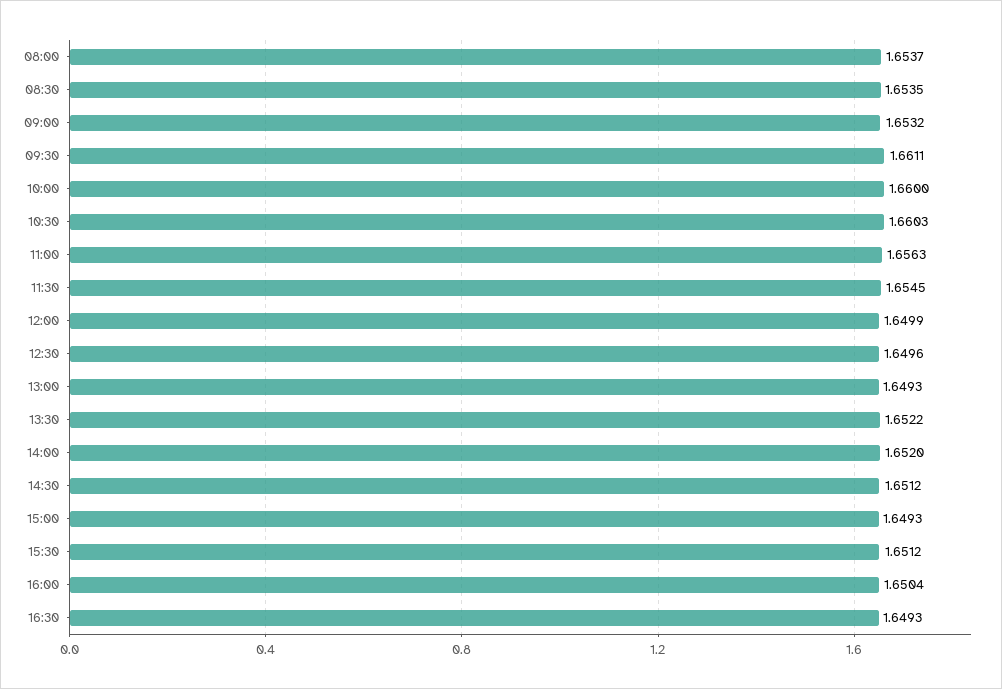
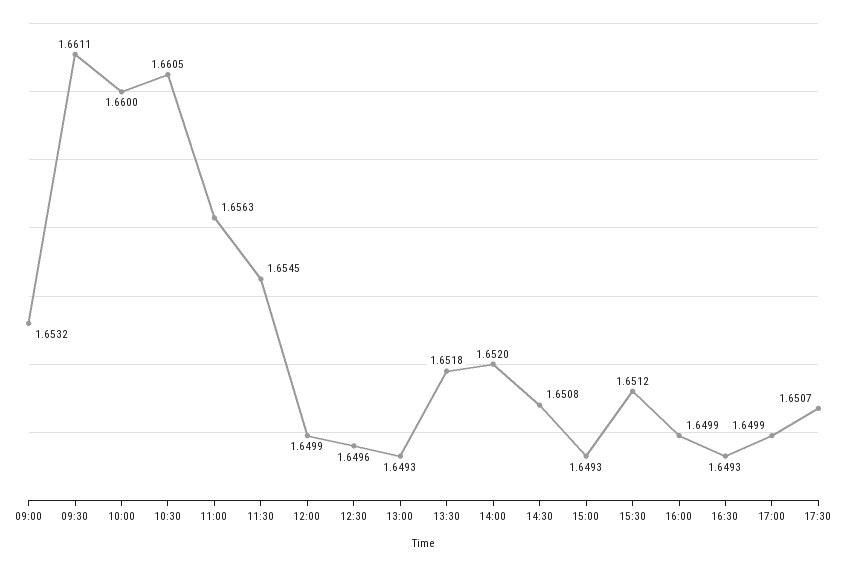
08:00: 1.6537 -> none
08:30: 1.6535 -> none
10:30: 1.6603 -> 1.6605
13:30: 1.6522 -> 1.6518
14:30: 1.6512 -> 1.6508
16:00: 1.6504 -> 1.6499
17:00: none -> 1.6499
17:30: none -> 1.6507

